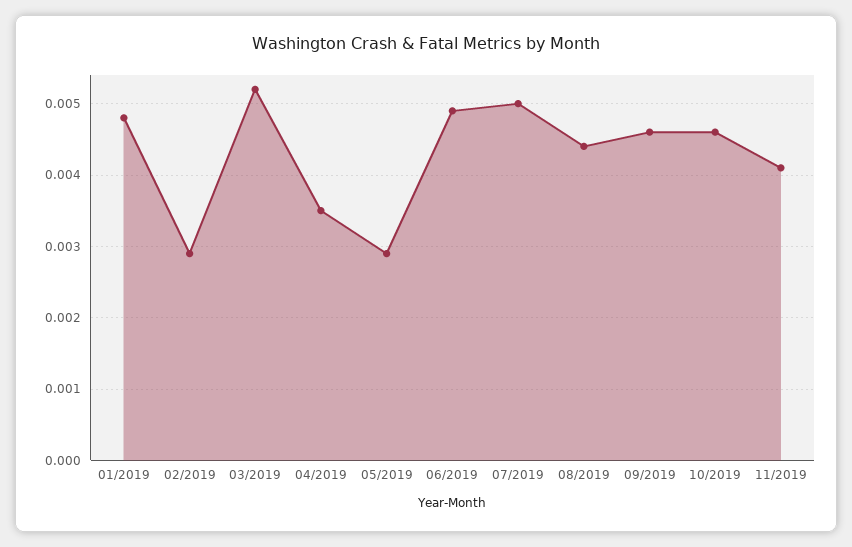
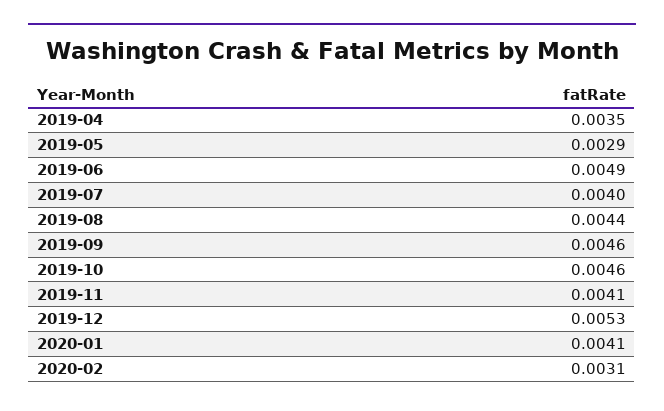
01/2019: 0.0048 -> none
02/2019: 0.0029 -> none
03/2019: 0.0052 -> none
07/2019: 0.005 -> 0.004
2019-12: none -> 0.0053
2020-01: none -> 0.0041
2020-02: none -> 0.0031

